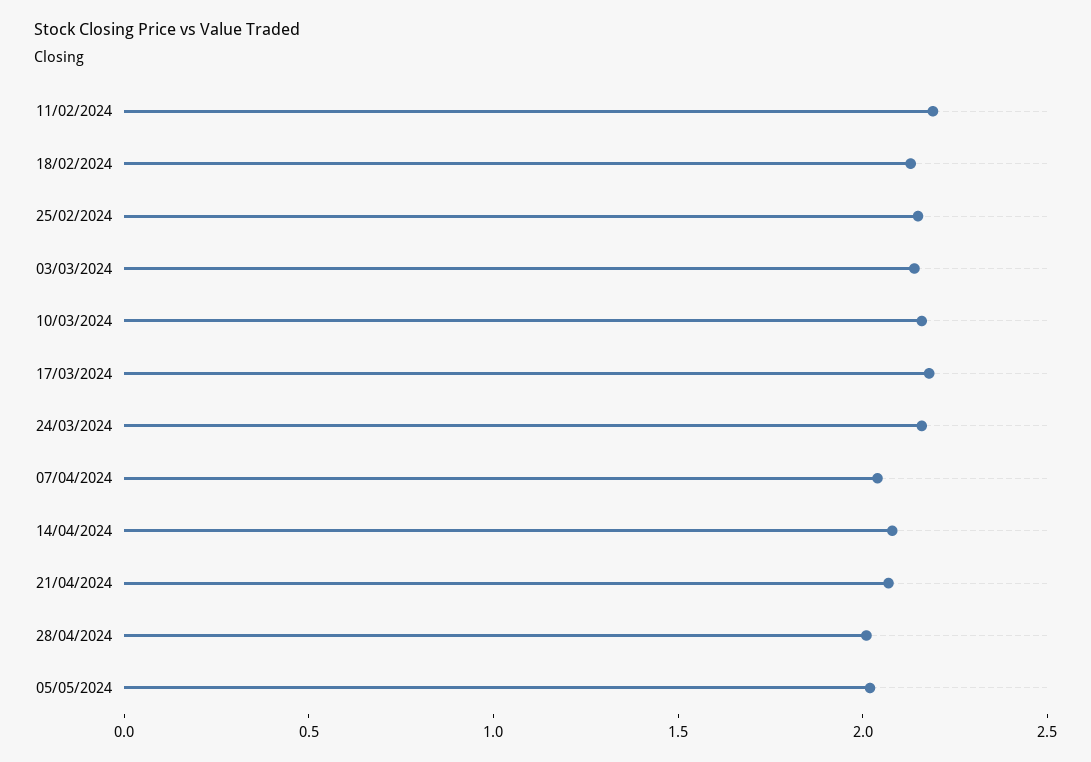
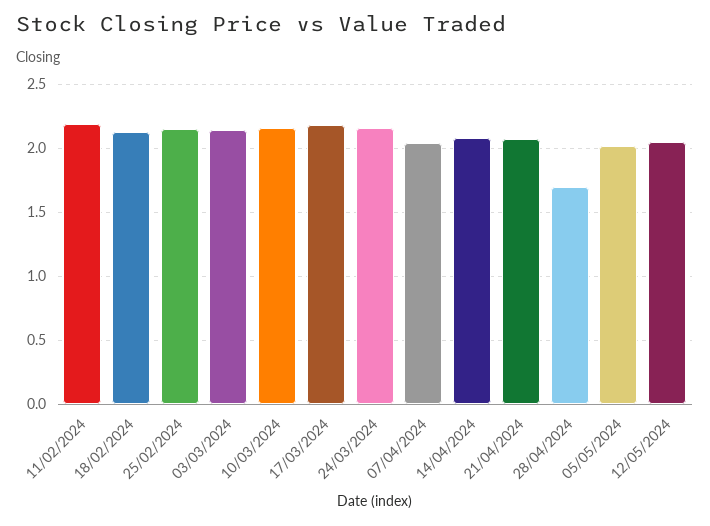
28/04/2024: 2 -> 1.7
12/05/2024: none -> 2.05

